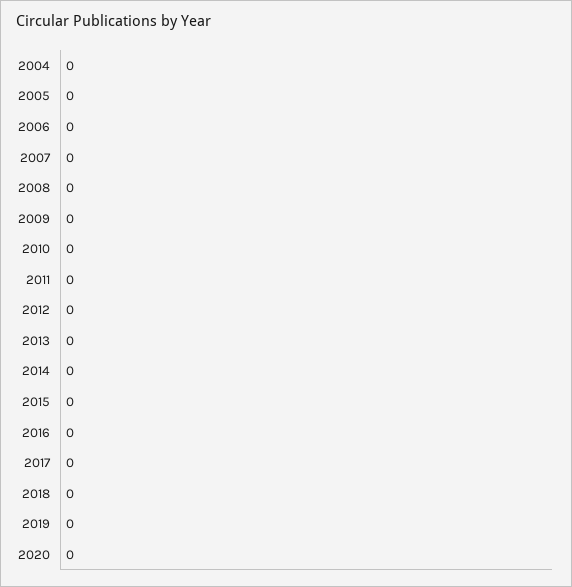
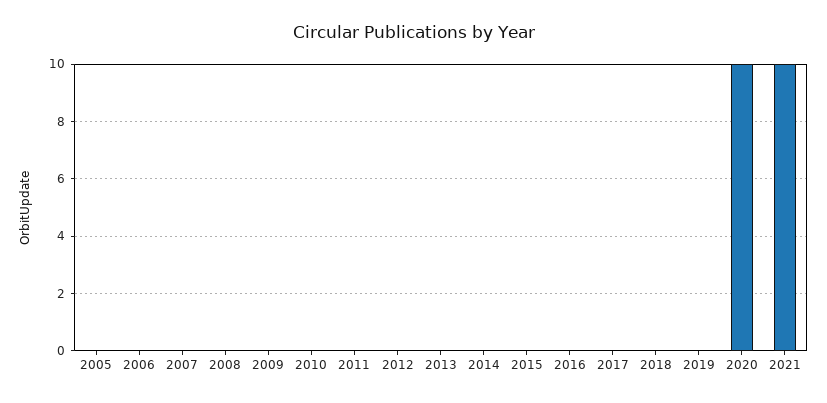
2004: 0 -> none
2020: 0 -> 10
2021: none -> 10

